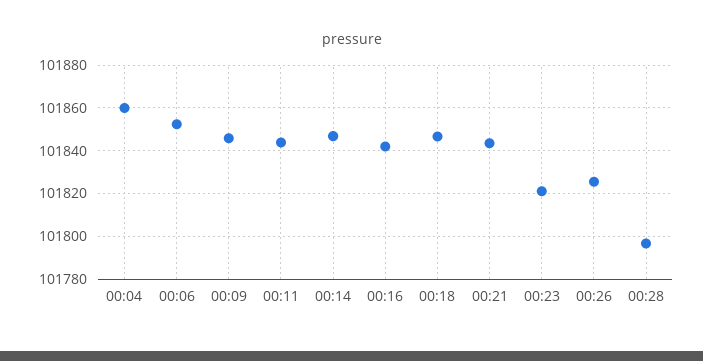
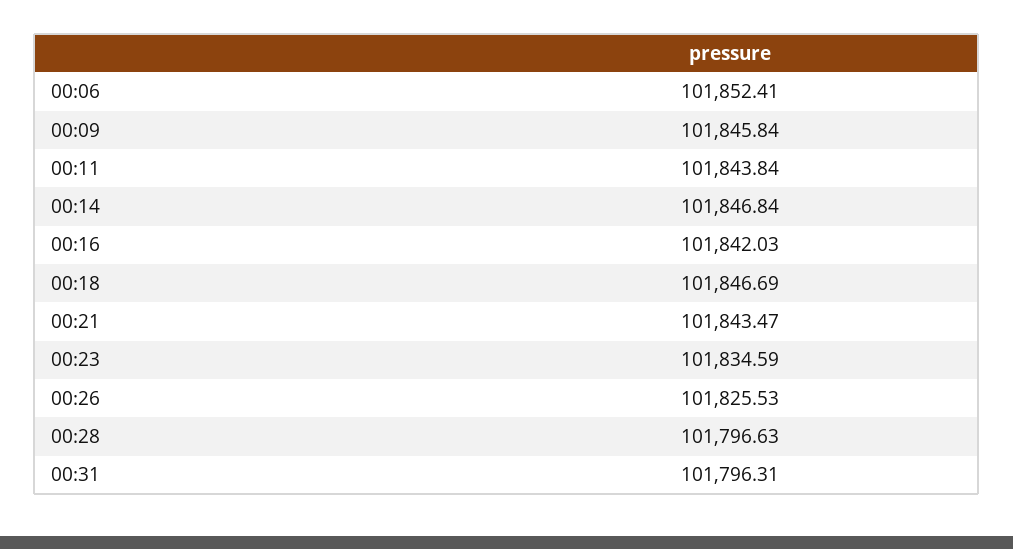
00:04: 101860 -> none
00:23: 101820 -> 101834.59
00:31: none -> 101796.31

